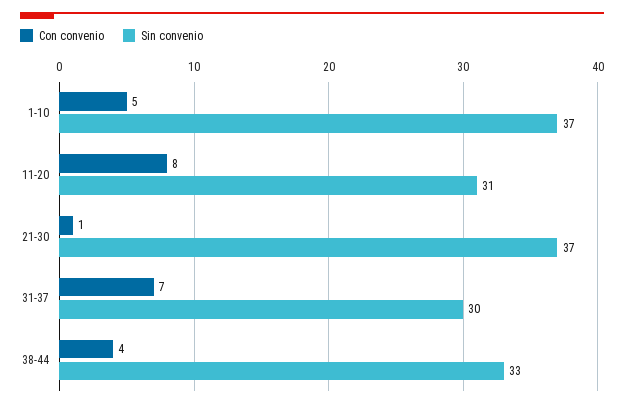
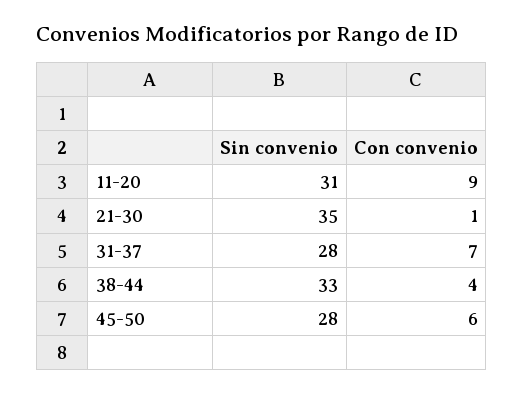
Con convenio, 1-10: 5 -> none
Sin convenio, 1-10: 37 -> none
Con convenio, 11-20: 8 -> 9
Sin convenio, 21-30: 37 -> 35
Sin convenio, 31-37: 30 -> 28
Sin convenio, 45-50: none -> 28
Con convenio, 45-50: none -> 6

